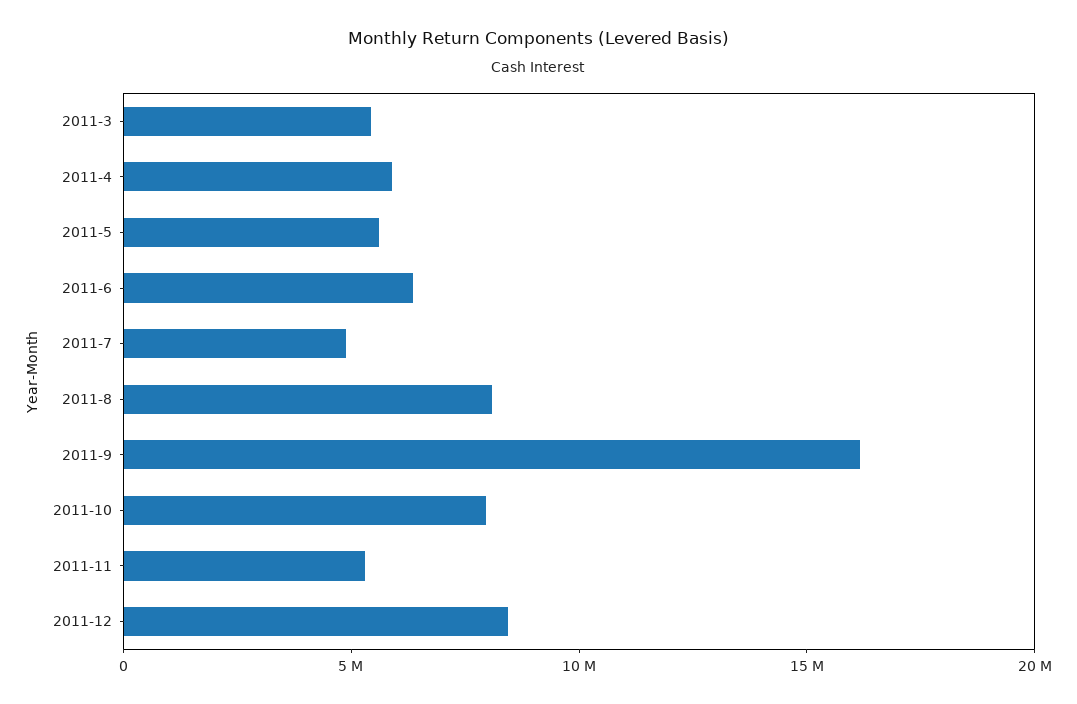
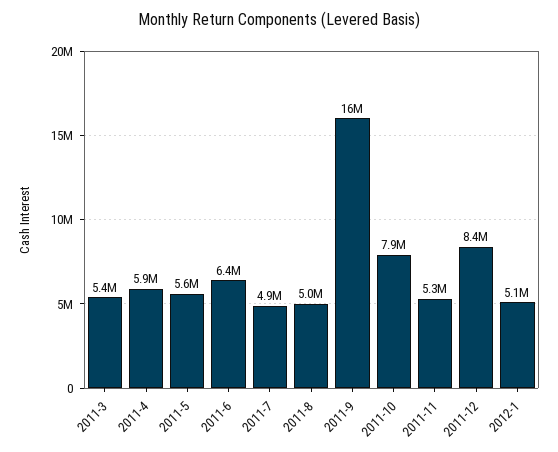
2011-8: 8000000 -> 5000000
2012-1: none -> 5100000

